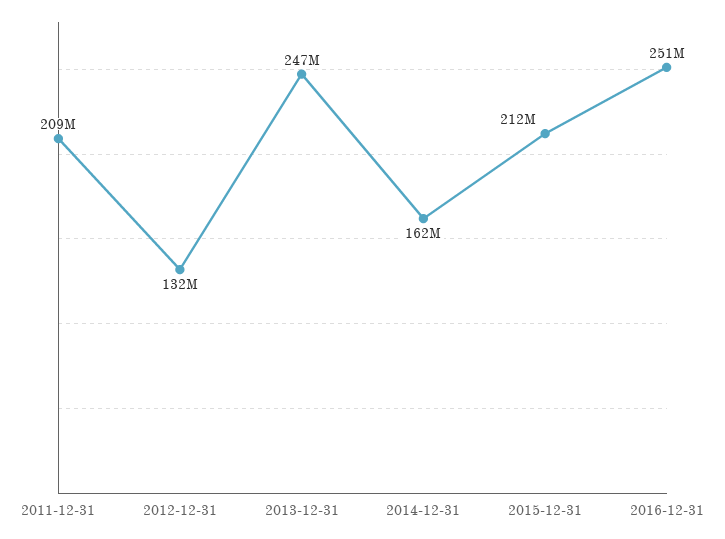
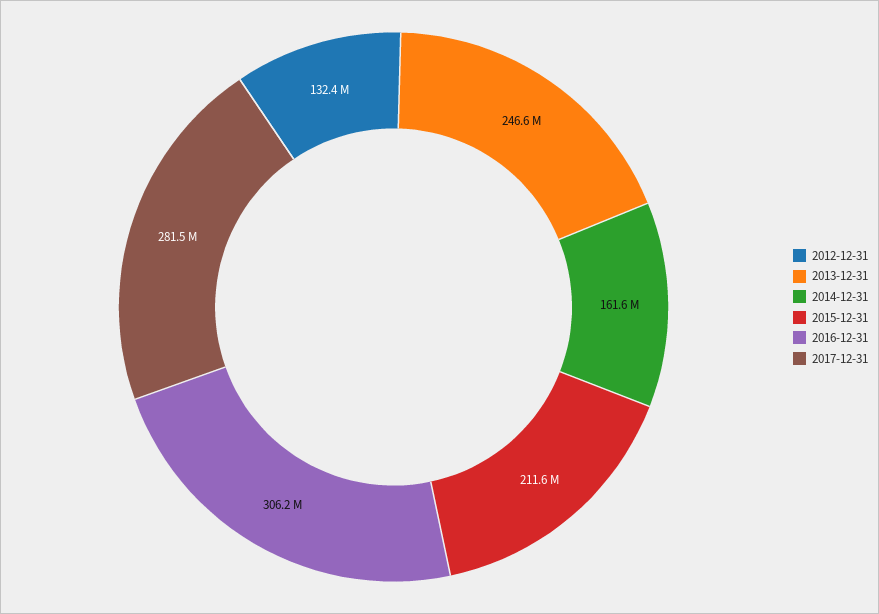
2011-12-31: 209000000 -> none
2016-12-31: 251000000 -> 306200000
2017-12-31: none -> 281500000

